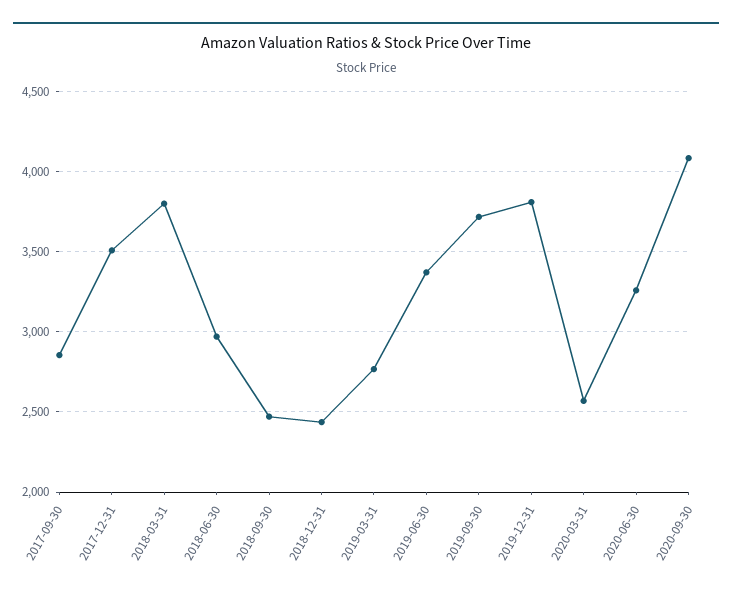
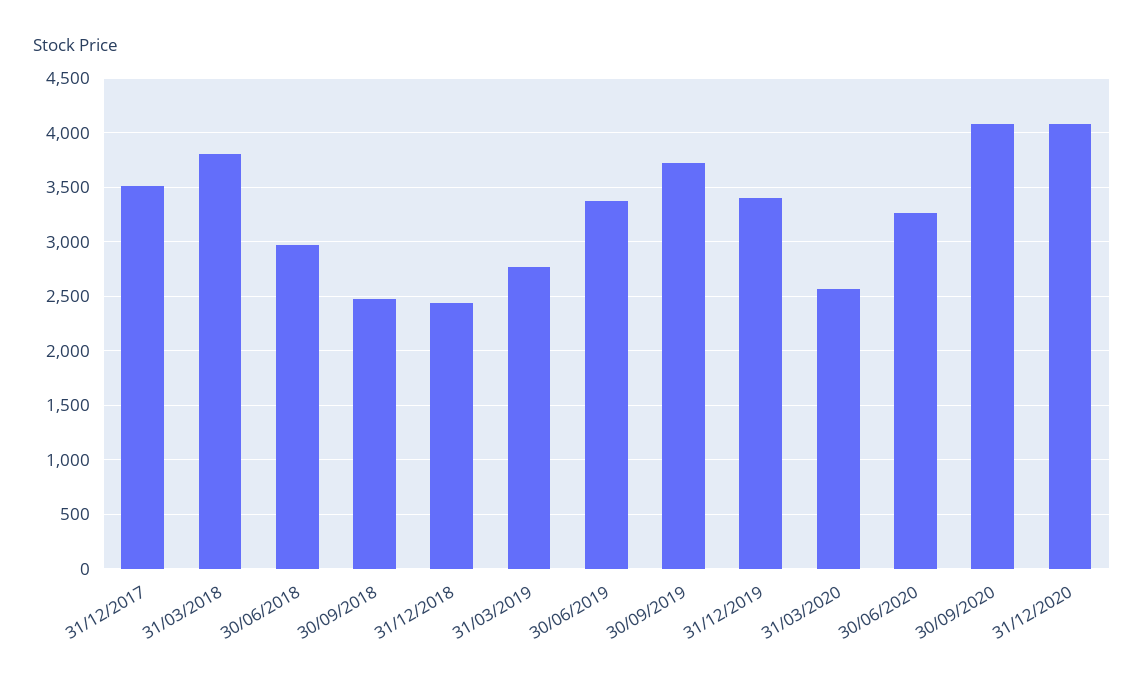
2017-09-30: 2850 -> none
2019-12-31: 3800 -> 3400
31/12/2020: none -> 4100

